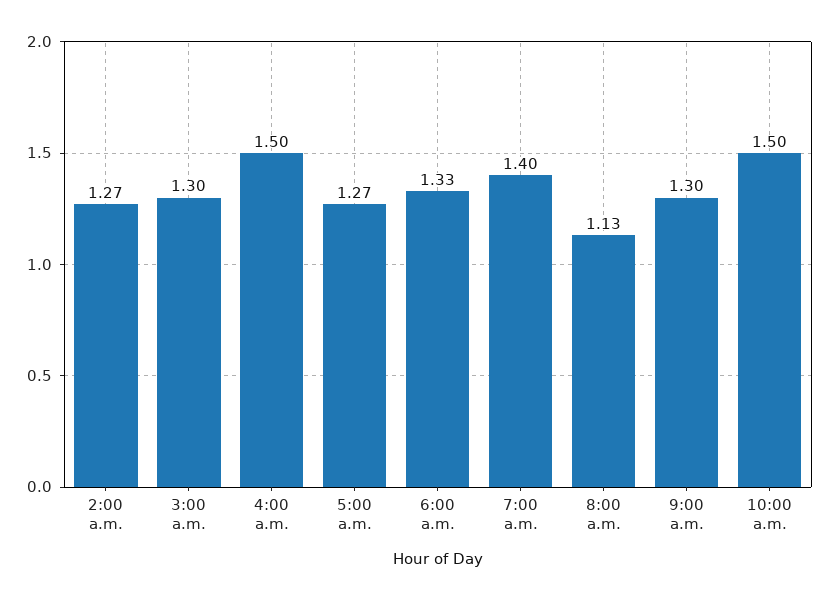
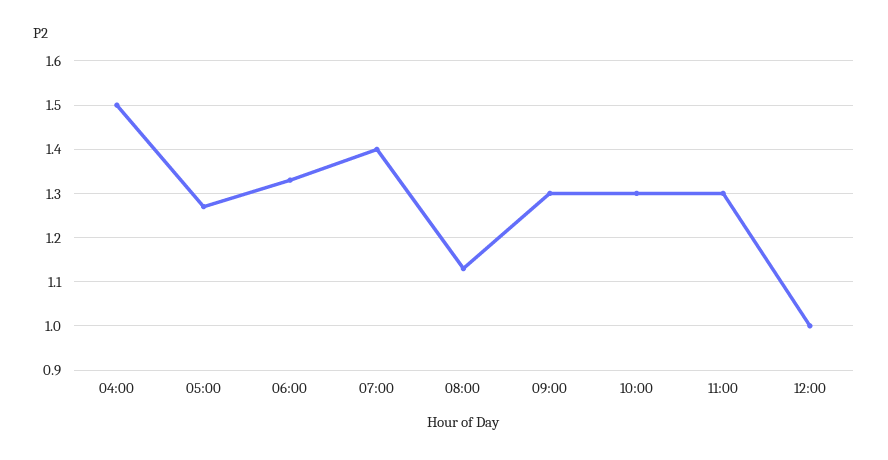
2:00 a.m.: 1.27 -> none
3:00 a.m.: 1.3 -> none
10:00 a.m.: 1.5 -> 1.3
11:00: none -> 1.3
12:00: none -> 1

